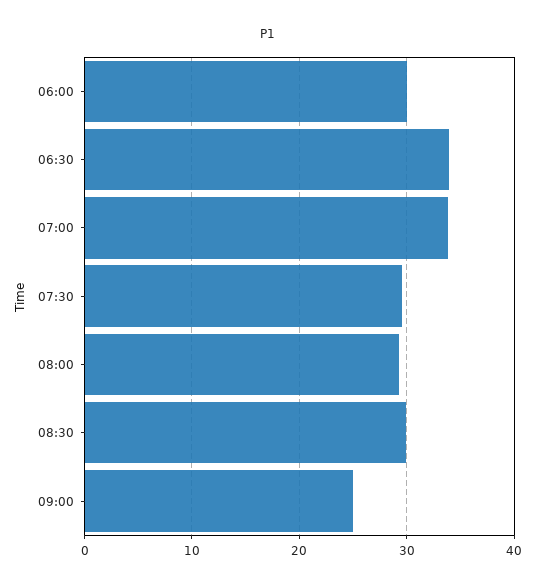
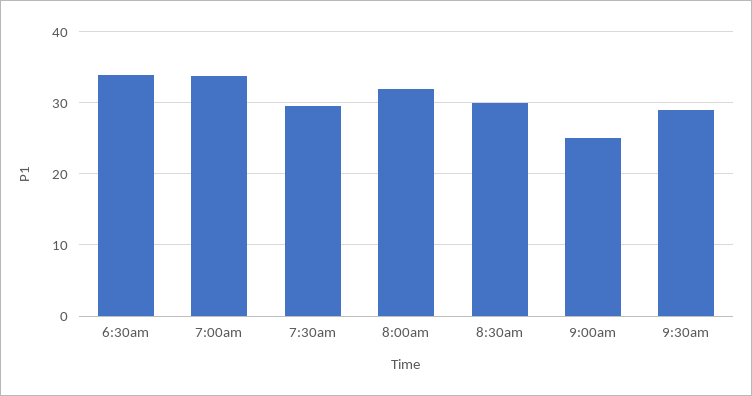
06:00: 30 -> none
08:00: 29 -> 32
9:30am: none -> 29

